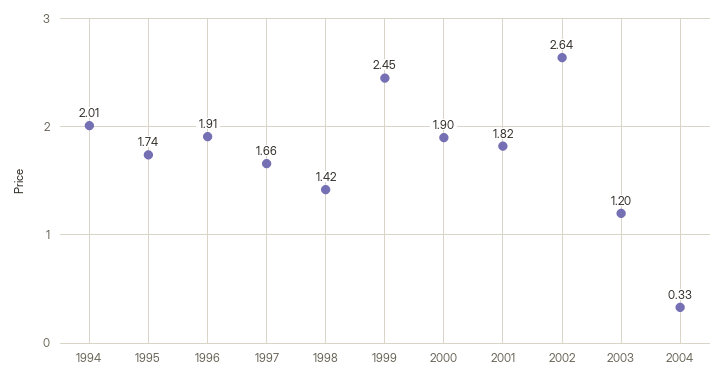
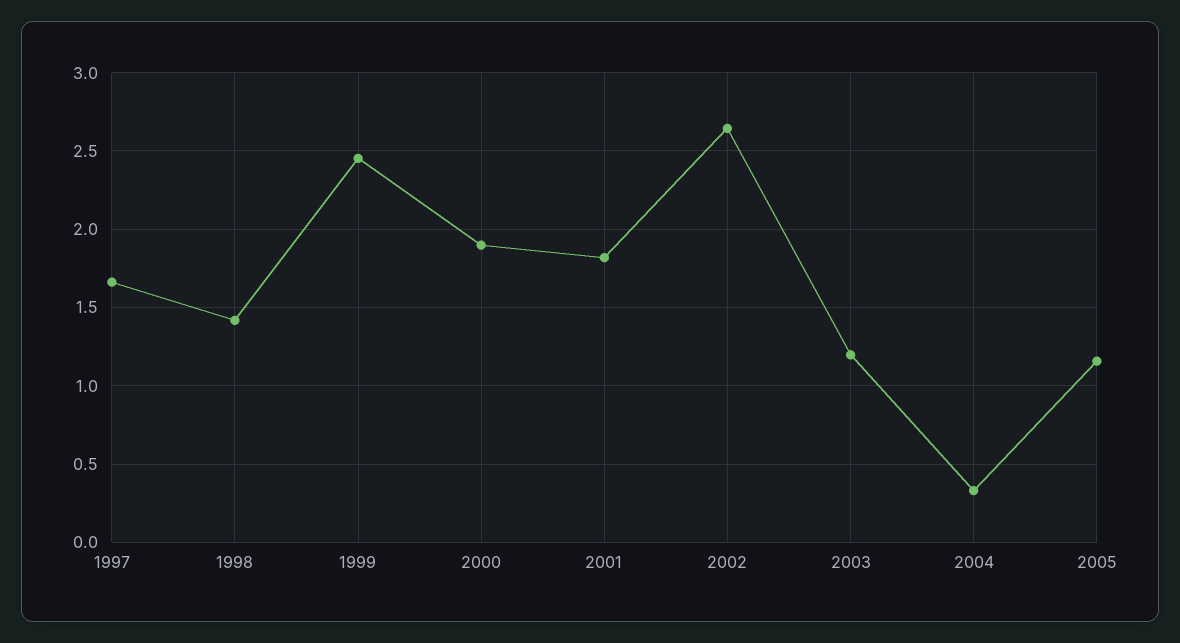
1994: 2.01 -> none
1995: 1.74 -> none
1996: 1.91 -> none
2005: none -> 1.15

